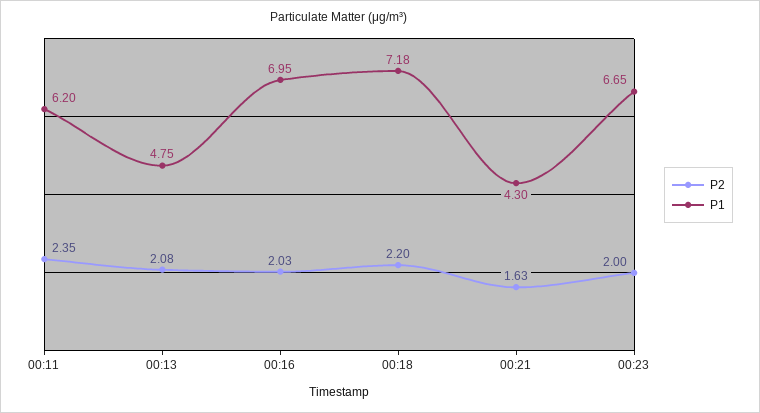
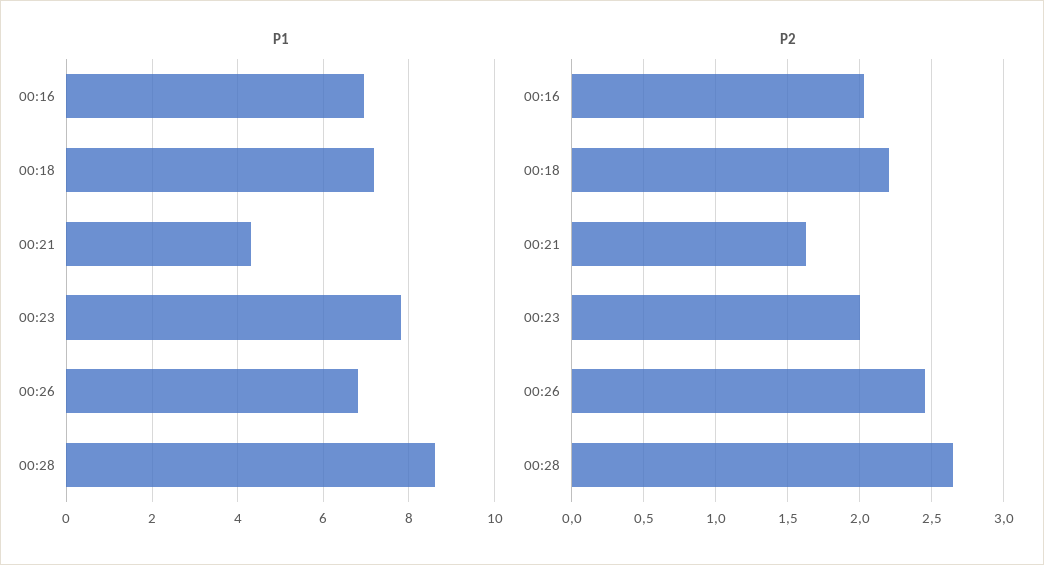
P2, 00:11: 2.35 -> none
P1, 00:11: 6.2 -> none
P2, 00:13: 2.08 -> none
P1, 00:13: 4.75 -> none
P1, 00:23: 6.65 -> 7.8
P1, 00:26: none -> 6.8
P1, 00:28: none -> 8.6
P2, 00:26: none -> 2.45
P2, 00:28: none -> 2.65

